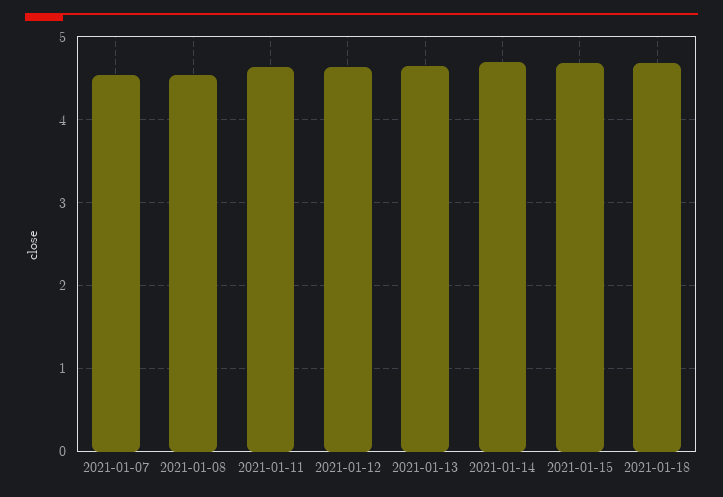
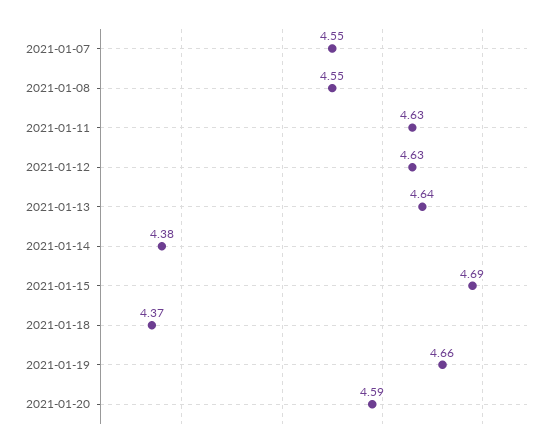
2021-01-14: 4.7 -> 4.38
2021-01-18: 4.7 -> 4.37
2021-01-19: none -> 4.66
2021-01-20: none -> 4.59

